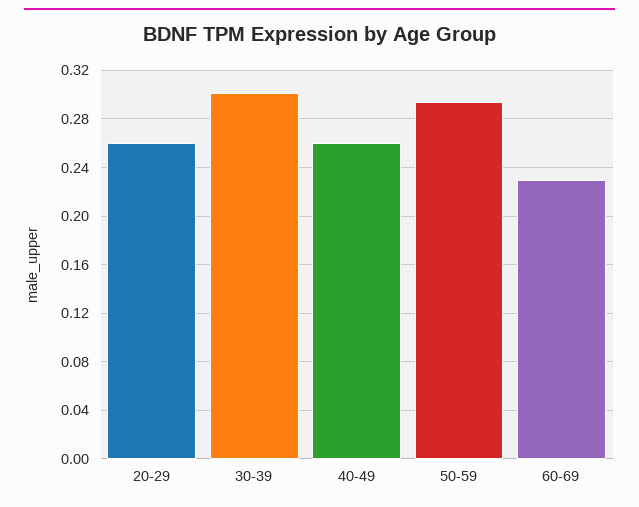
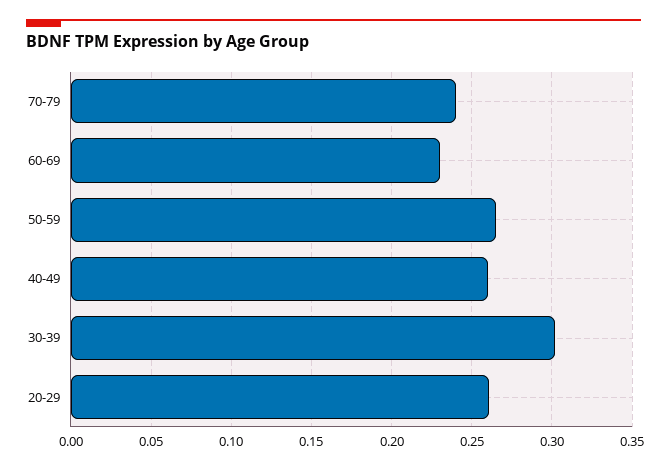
50-59: 0.295 -> 0.265
70-79: none -> 0.24

